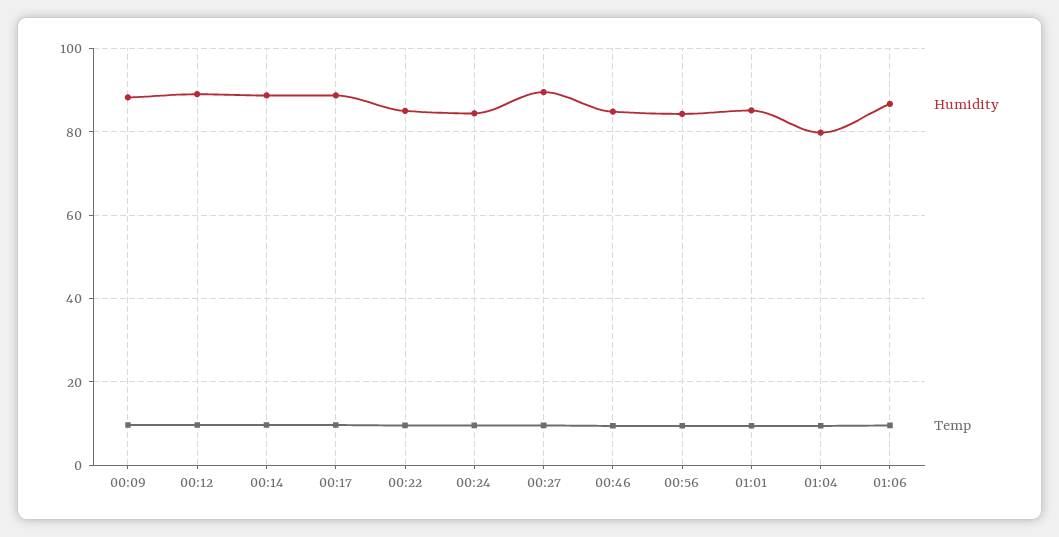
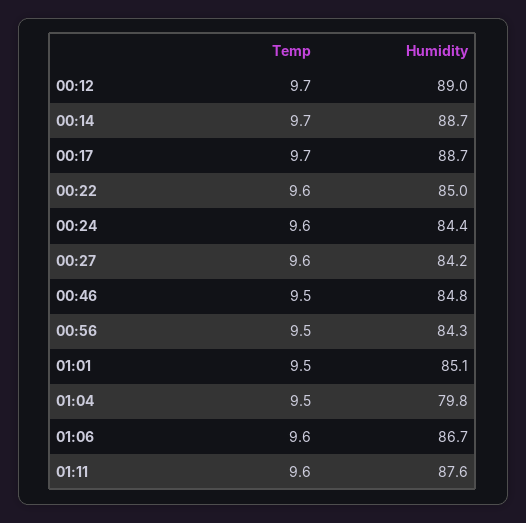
Humidity, 00:09: 88 -> none
Temp, 00:09: 10 -> none
Humidity, 00:27: 90 -> 84.2
Temp, 01:11: none -> 9.6
Humidity, 01:11: none -> 87.6

